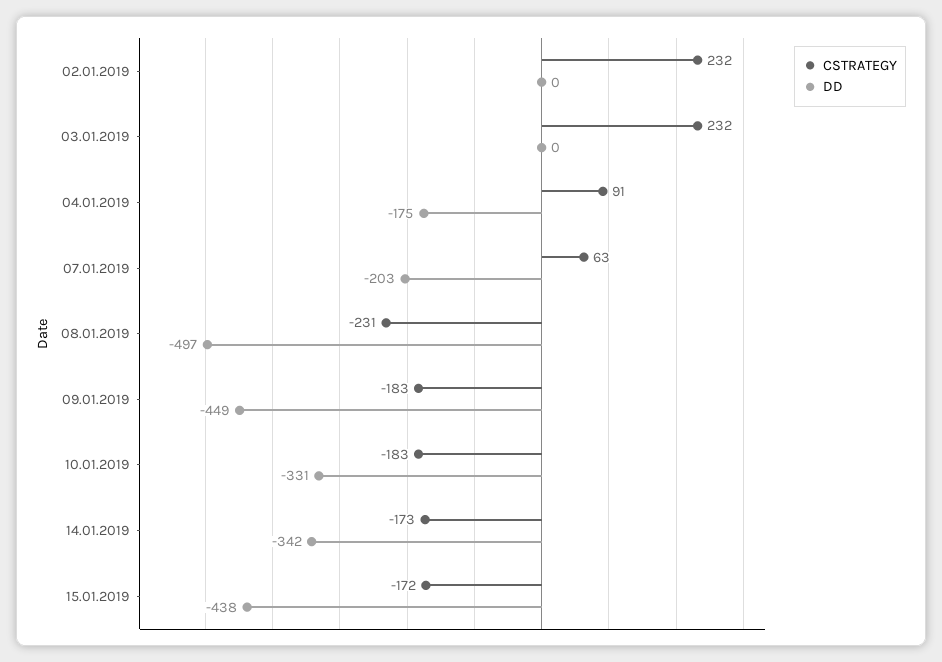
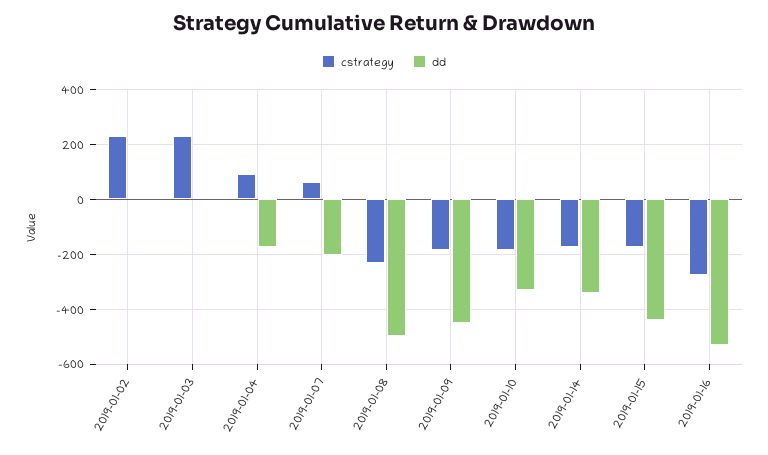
CSTRATEGY, 2019-01-16: none -> -275
DD, 2019-01-16: none -> -525

